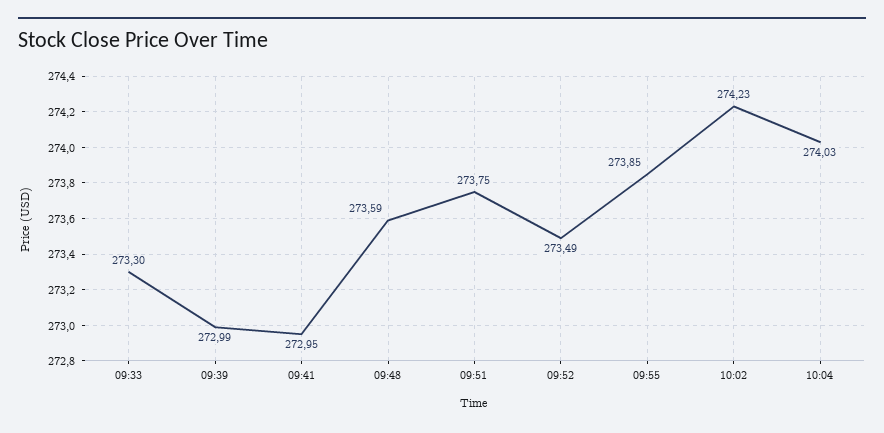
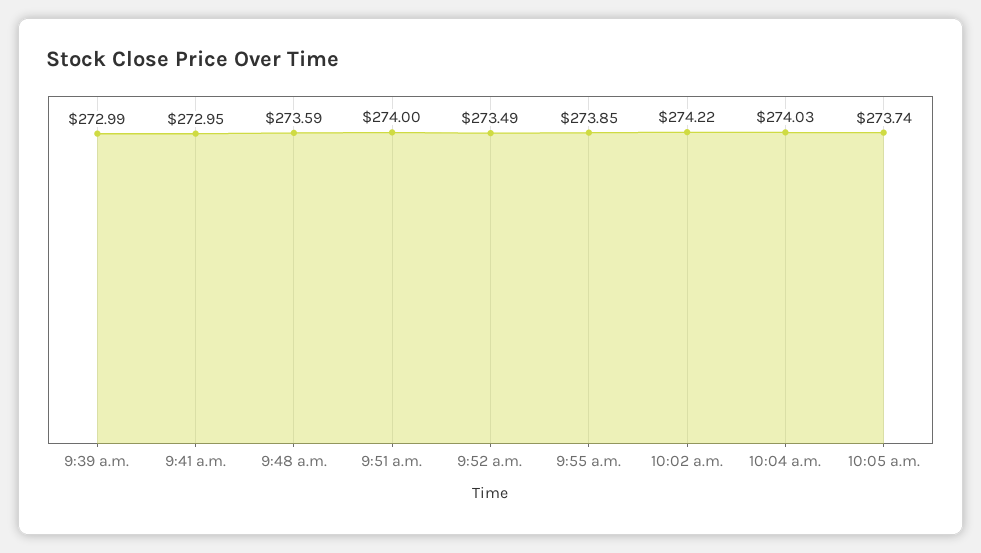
09:33: 273.3 -> none
09:51: 273.75 -> 274
10:02: 274.23 -> 274.22
10:05 a.m.: none -> 273.74

